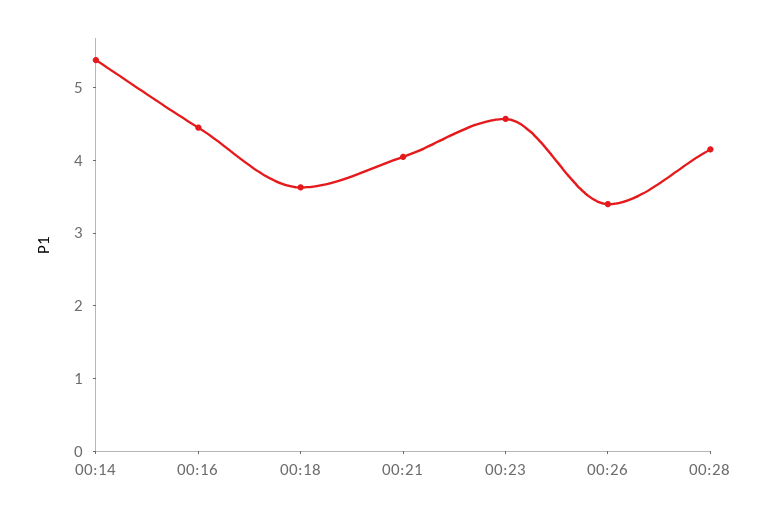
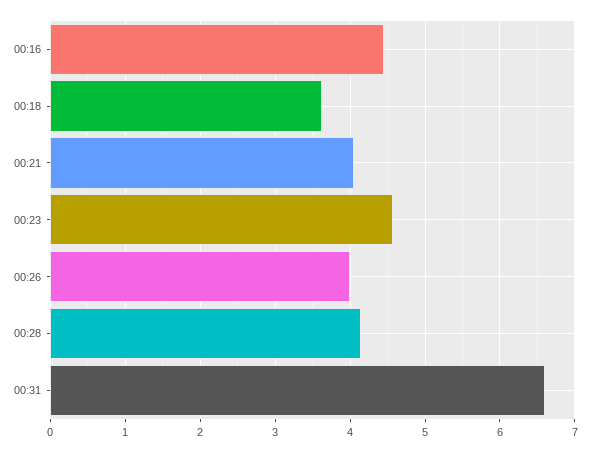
00:14: 5.4 -> none
00:26: 3.4 -> 4
00:31: none -> 6.6

